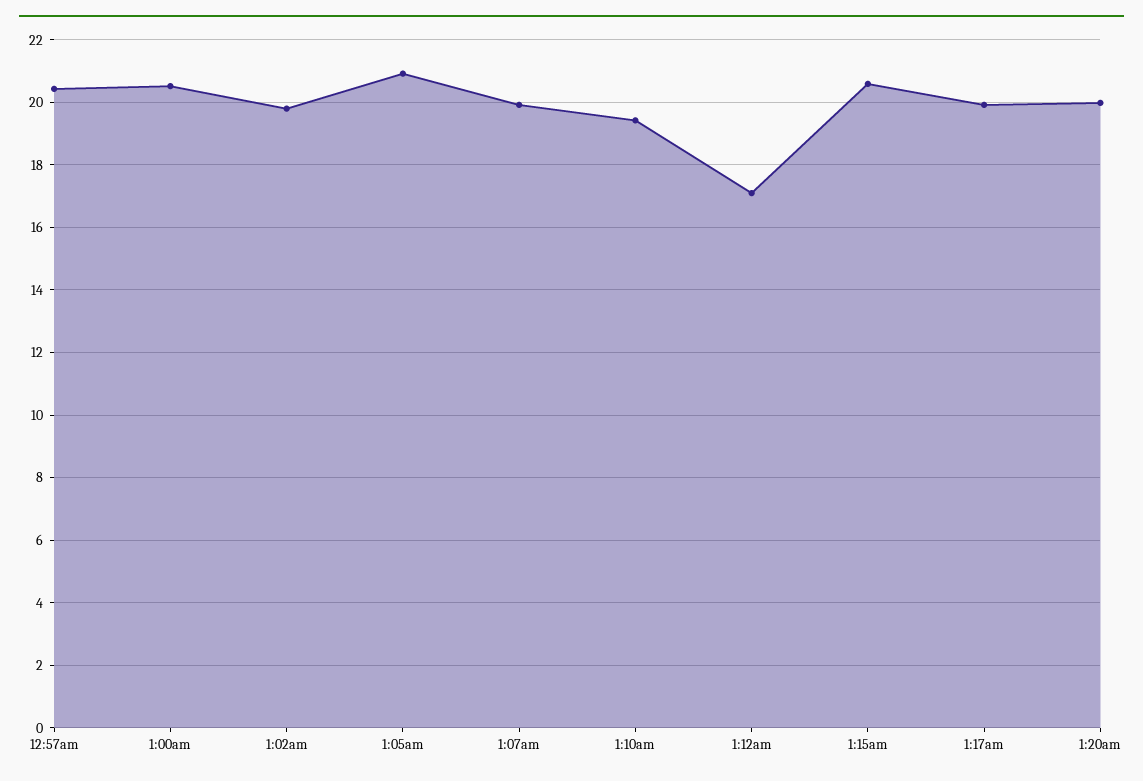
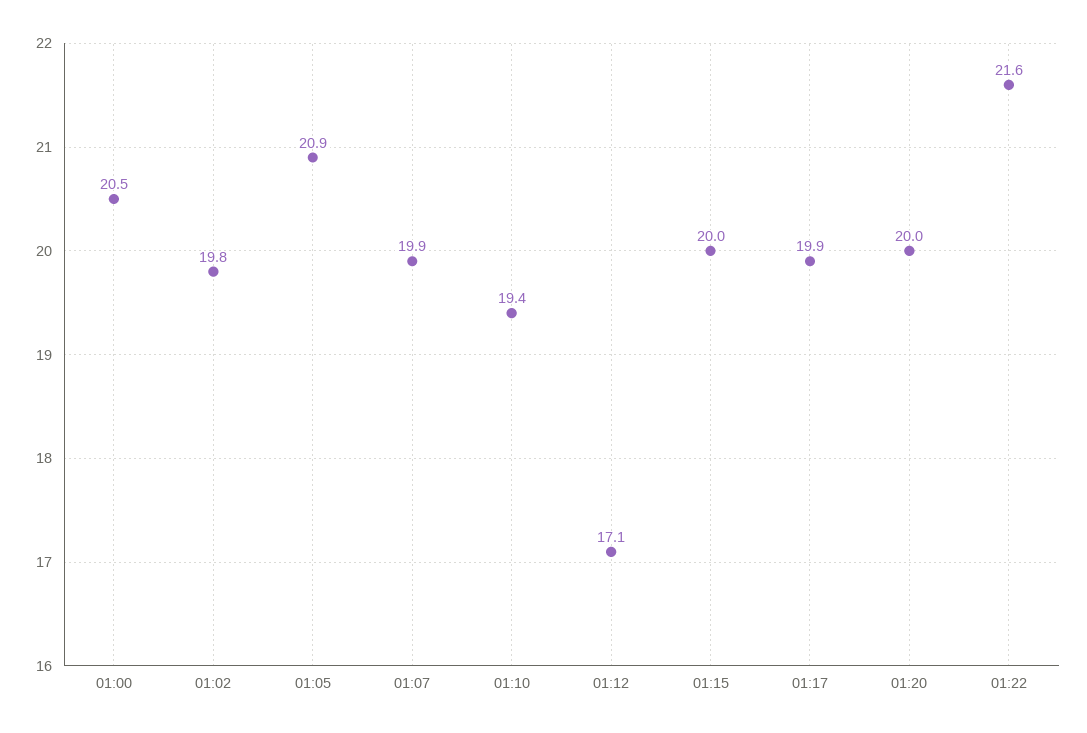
12:57am: 20.4 -> none
1:15am: 20.6 -> 20
01:22: none -> 21.6

